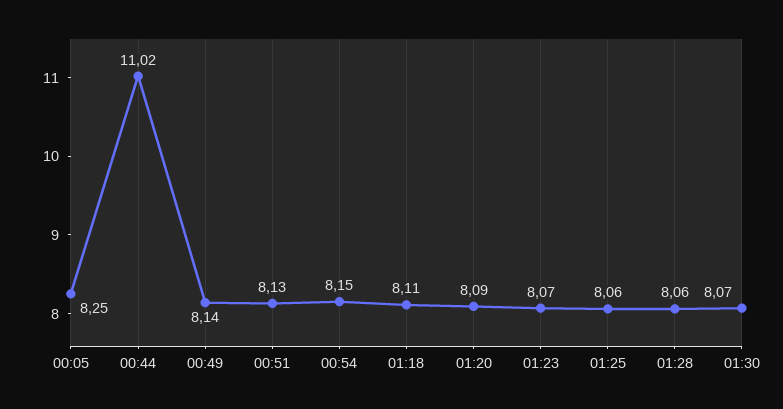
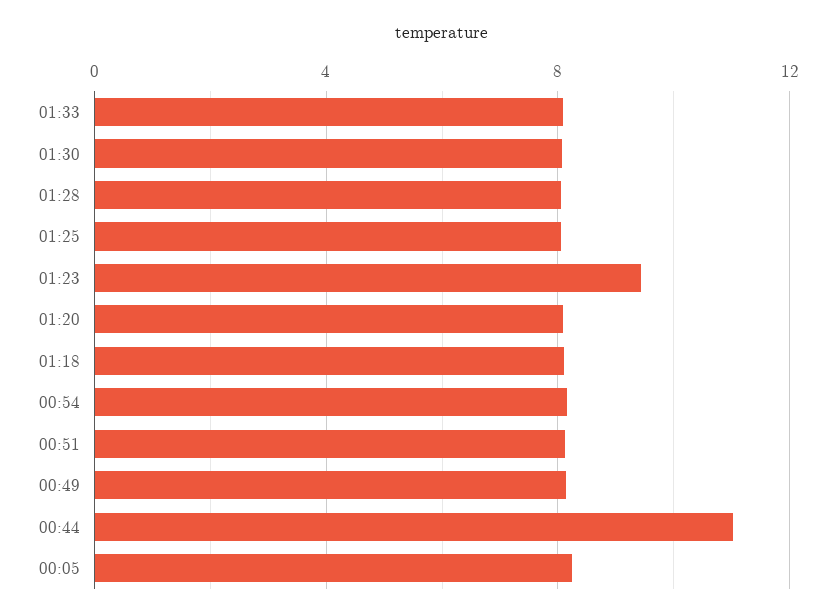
01:23: 8.07 -> 9.5
01:33: none -> 8

